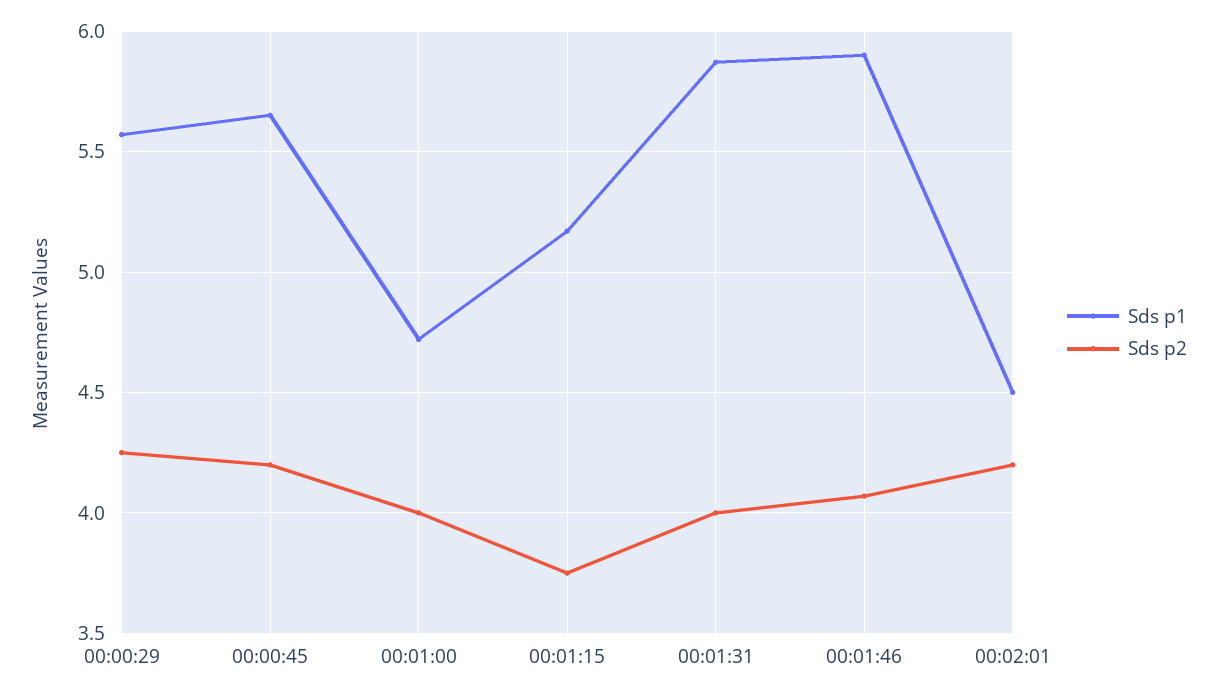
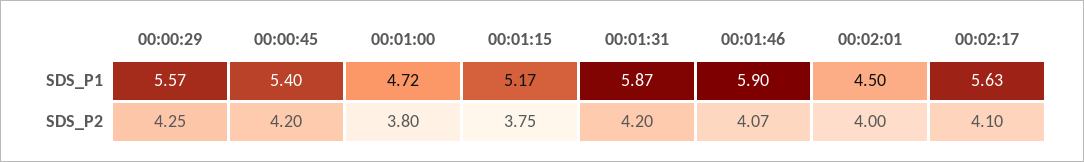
Sds p1, 00:00:45: 5.65 -> 5.4
Sds p2, 00:01:00: 4 -> 3.8
Sds p2, 00:01:31: 4 -> 4.2
Sds p2, 00:02:01: 4.2 -> 4
Sds p1, 00:02:17: none -> 5.63
Sds p2, 00:02:17: none -> 4.1

